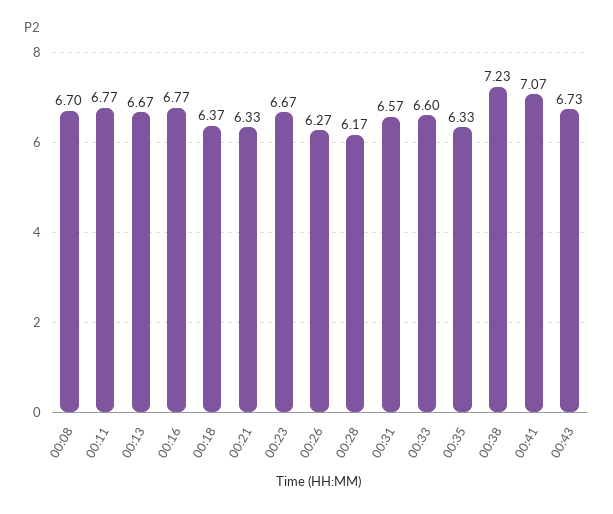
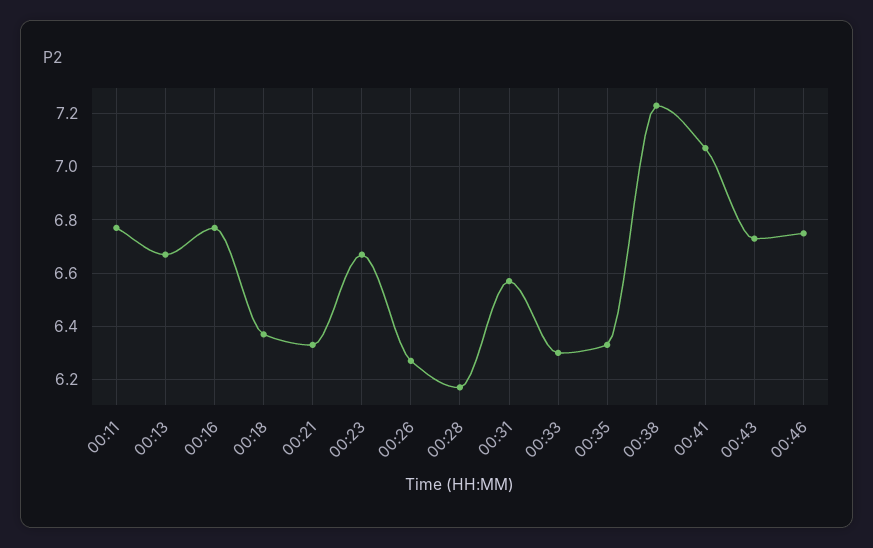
00:08: 6.7 -> none
00:33: 6.6 -> 6.3
00:46: none -> 6.75

